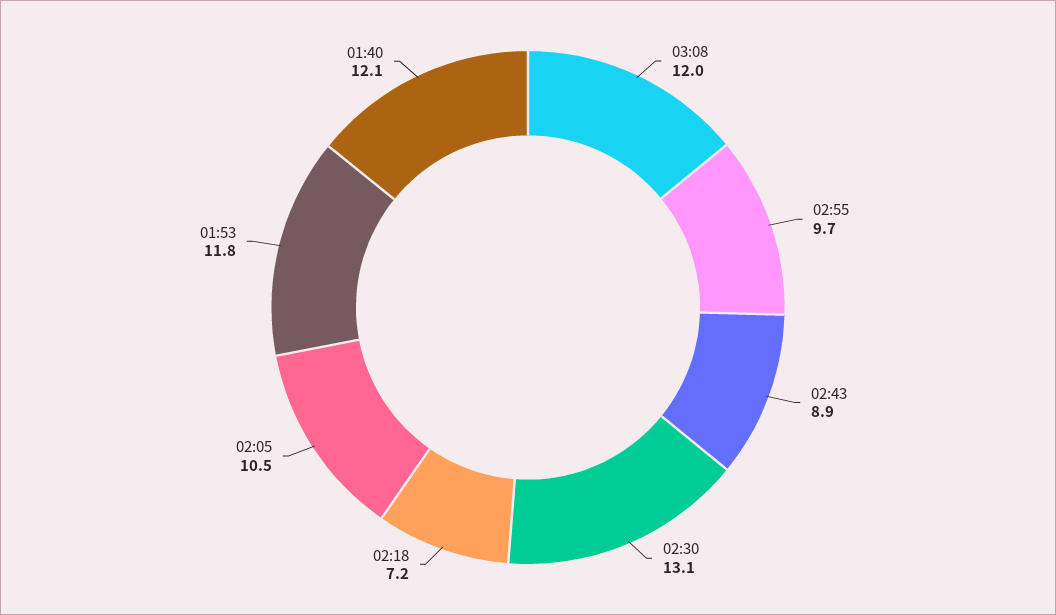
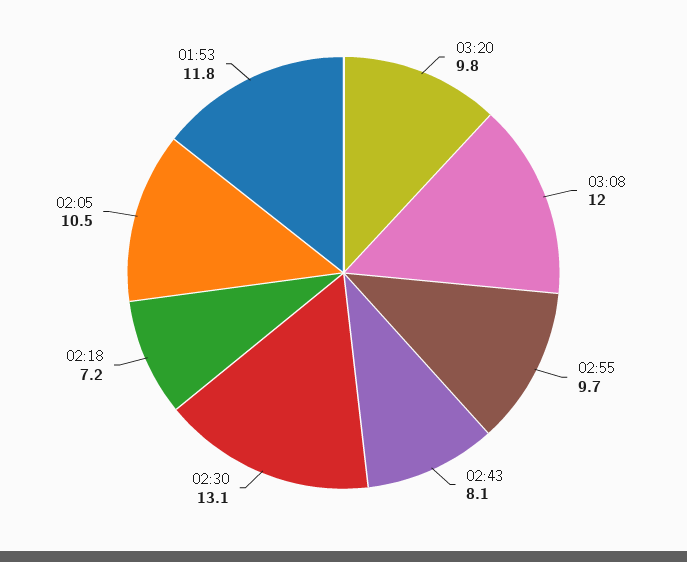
02:43: 8.9 -> 8.1
01:40: 12.1 -> none
03:20: none -> 9.8

